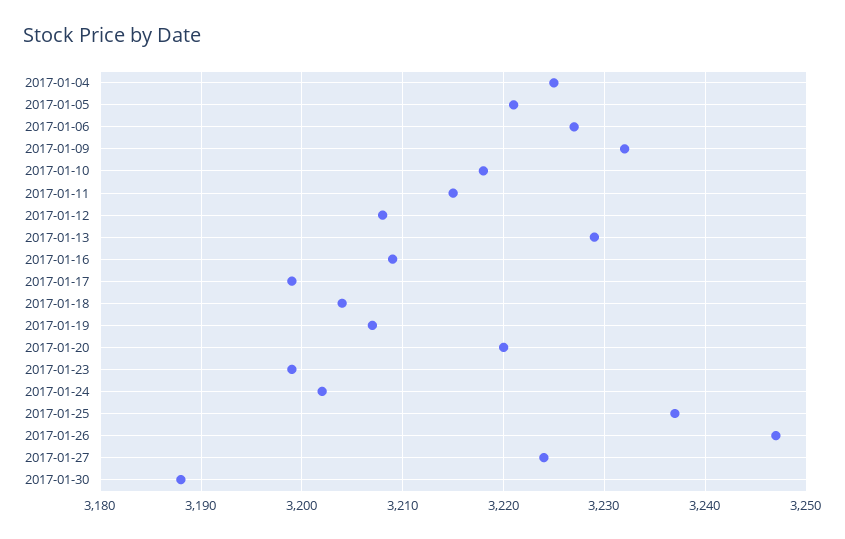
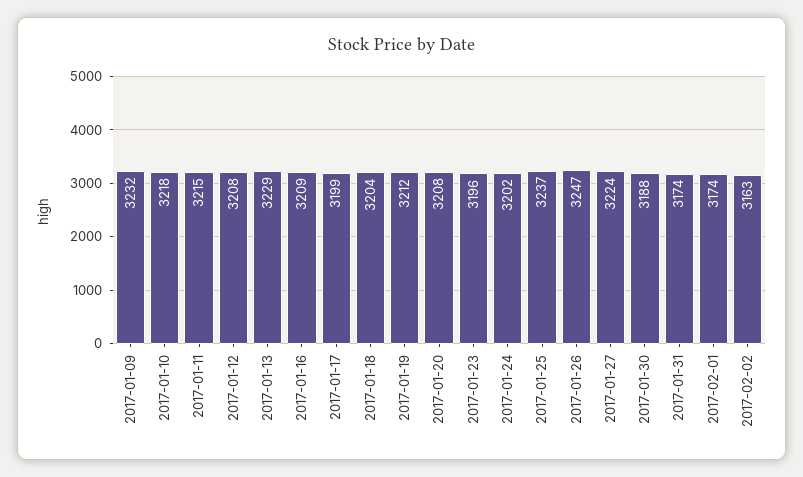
2017-01-04: 3225 -> none
2017-01-05: 3221 -> none
2017-01-06: 3227 -> none
2017-01-19: 3207 -> 3212
2017-01-20: 3220 -> 3208
2017-01-23: 3199 -> 3196
2017-01-31: none -> 3174
2017-02-01: none -> 3174
2017-02-02: none -> 3163

